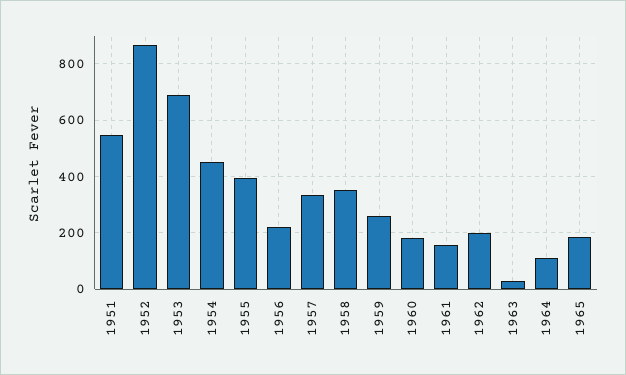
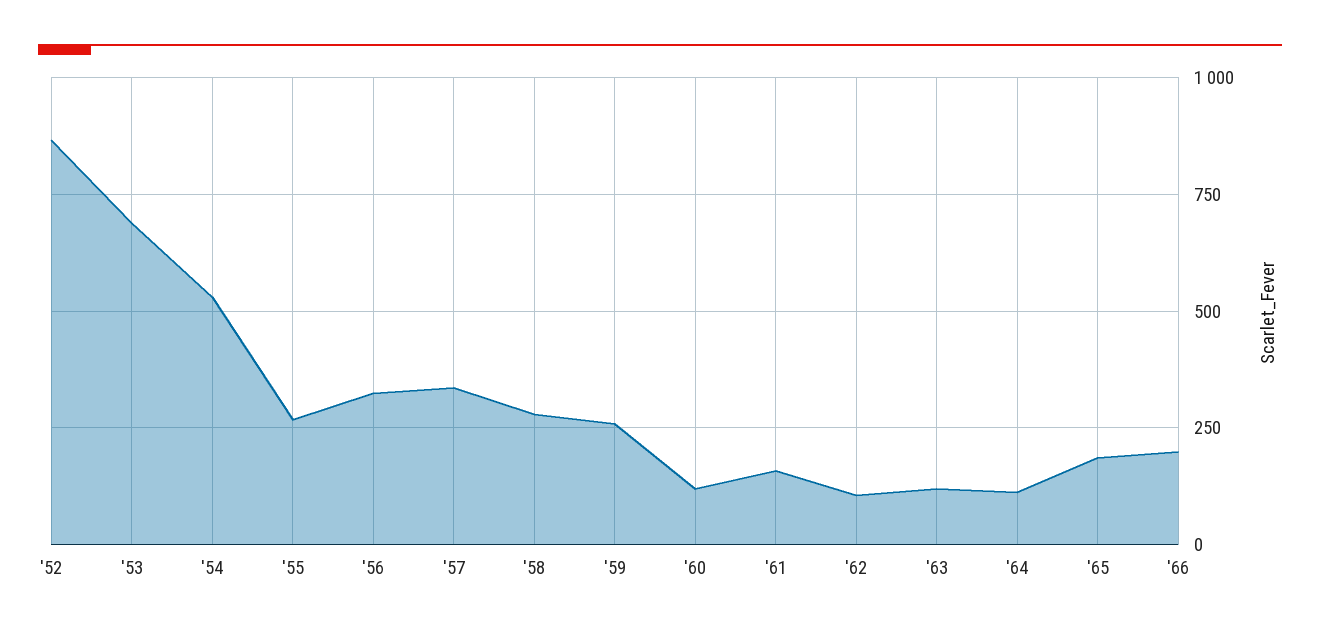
1951: 550 -> none
1954: 450 -> 525
1955: 400 -> 275
1956: 225 -> 325
1958: 350 -> 275
1960: 175 -> 125
1962: 200 -> 100
1963: 25 -> 125
'66: none -> 200

